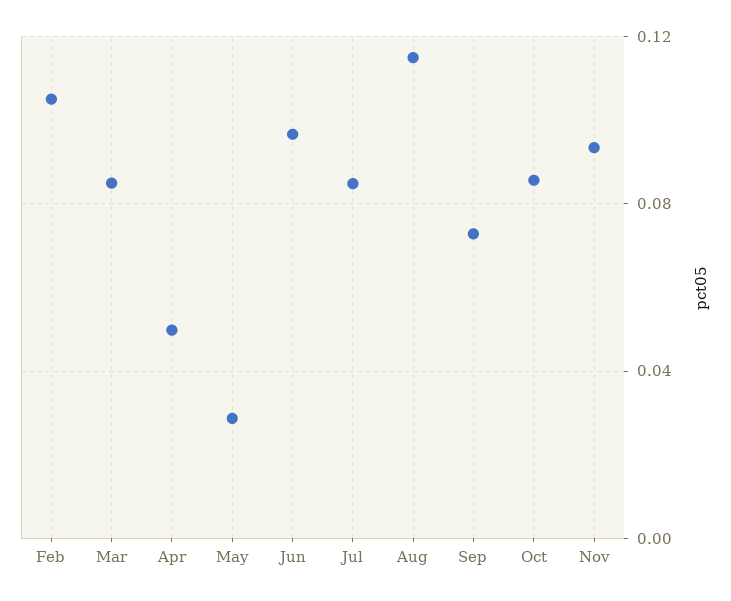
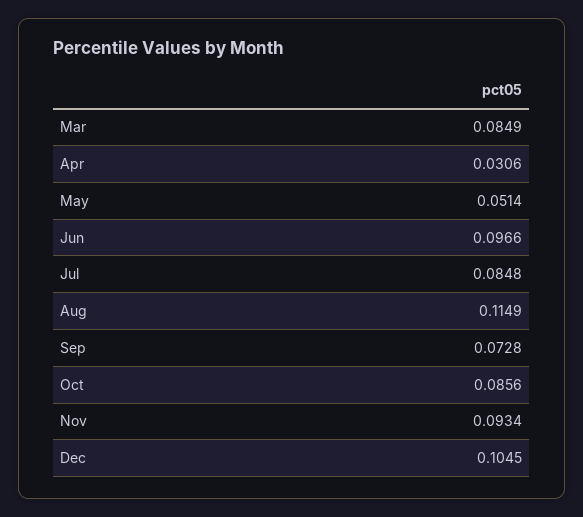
Feb: 0.105 -> none
Apr: 0.05 -> 0.0306
May: 0.03 -> 0.0514
Dec: none -> 0.1045

